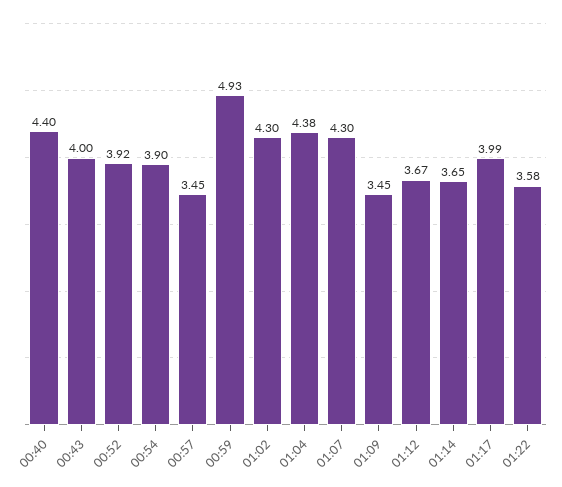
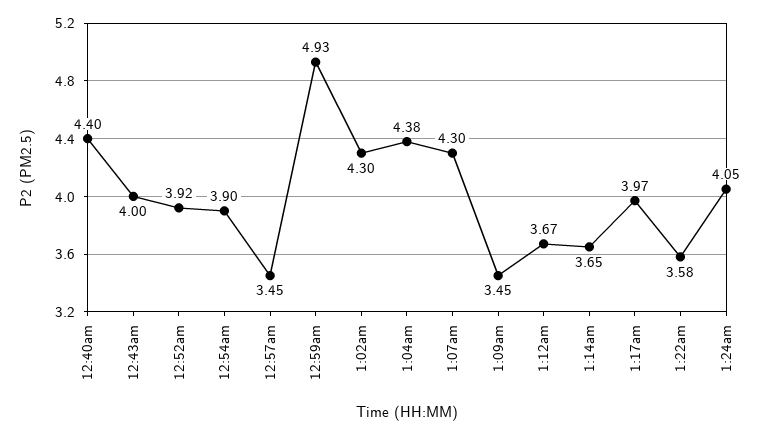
01:17: 3.99 -> 3.97
1:24am: none -> 4.05

